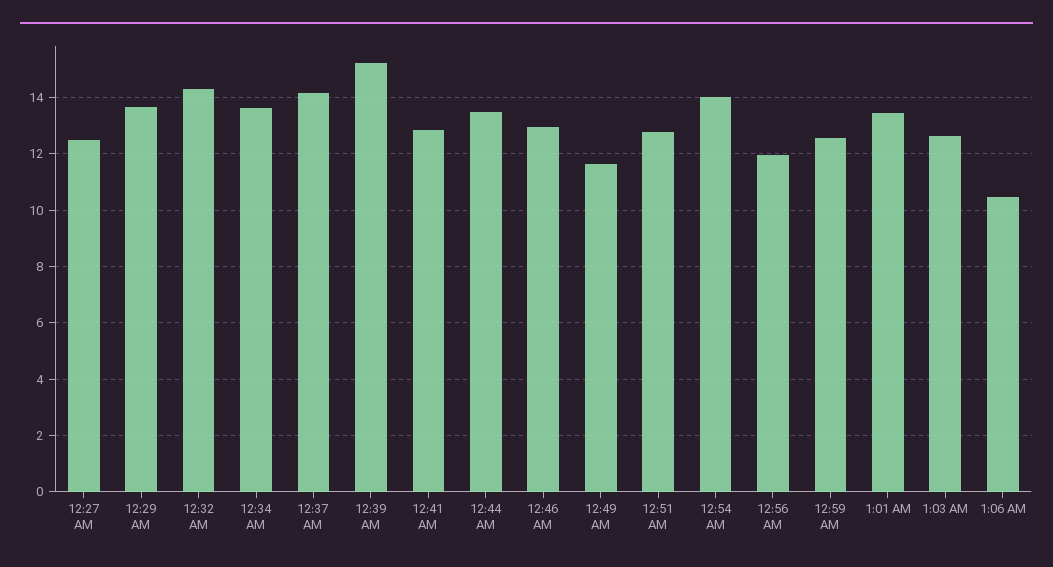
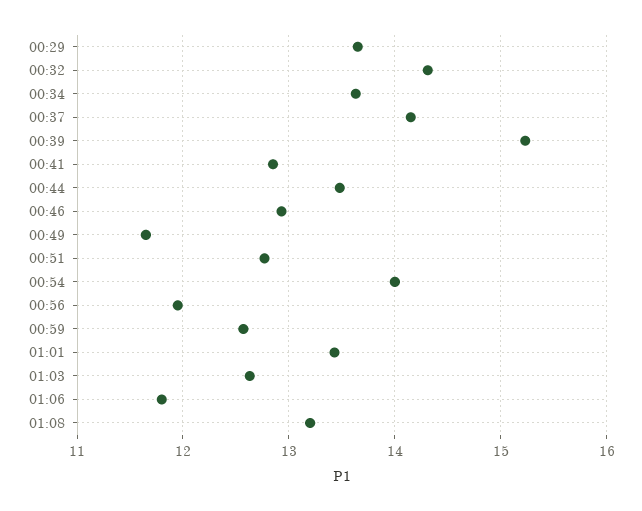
12:27 AM: 12.5 -> none
1:06 AM: 10.5 -> 11.8
01:08: none -> 13.2

